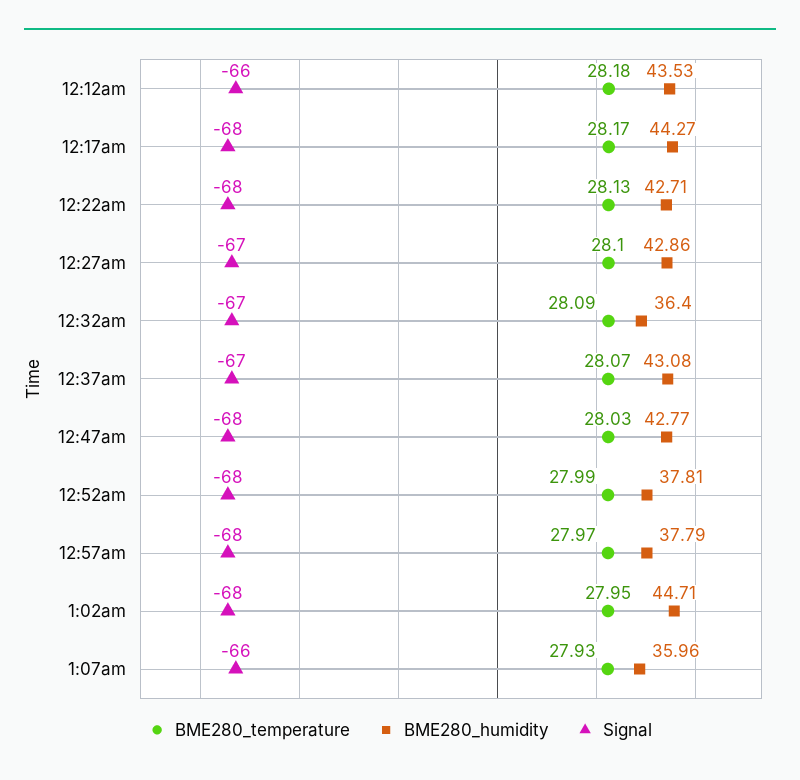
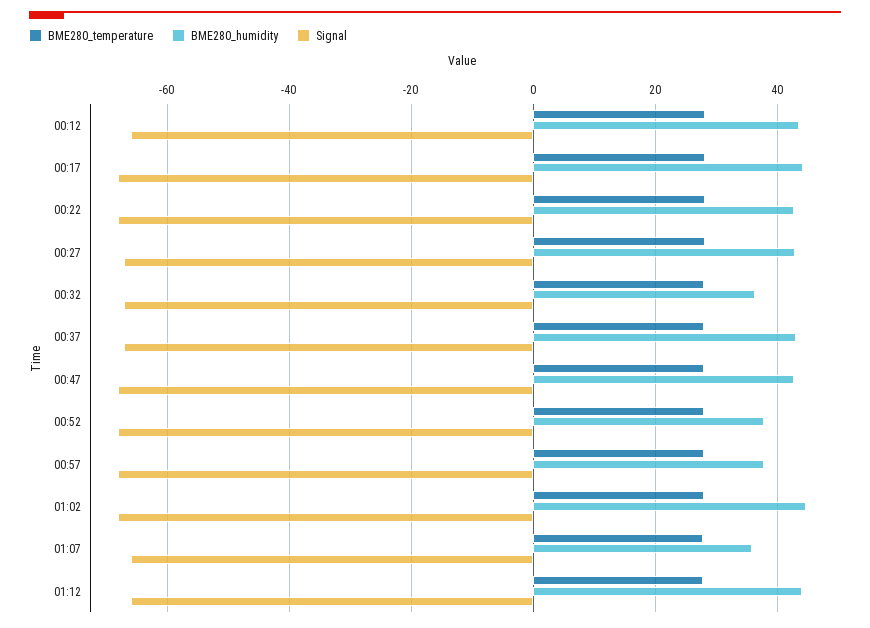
BME280_temperature, 01:12: none -> 28
BME280_humidity, 01:12: none -> 44
Signal, 01:12: none -> -66

